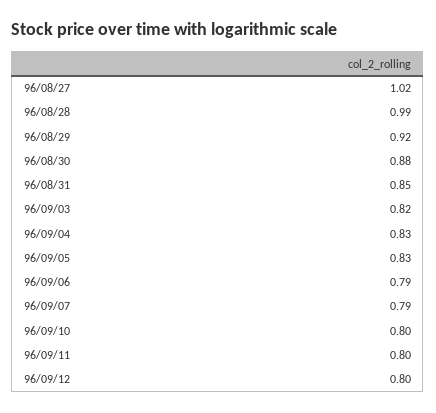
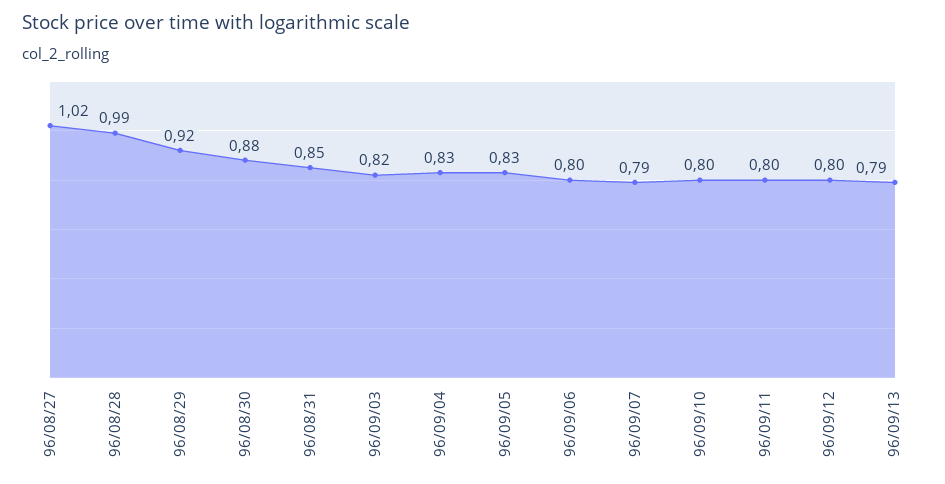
96/09/06: 0.79 -> 0.8
96/09/13: none -> 0.79

